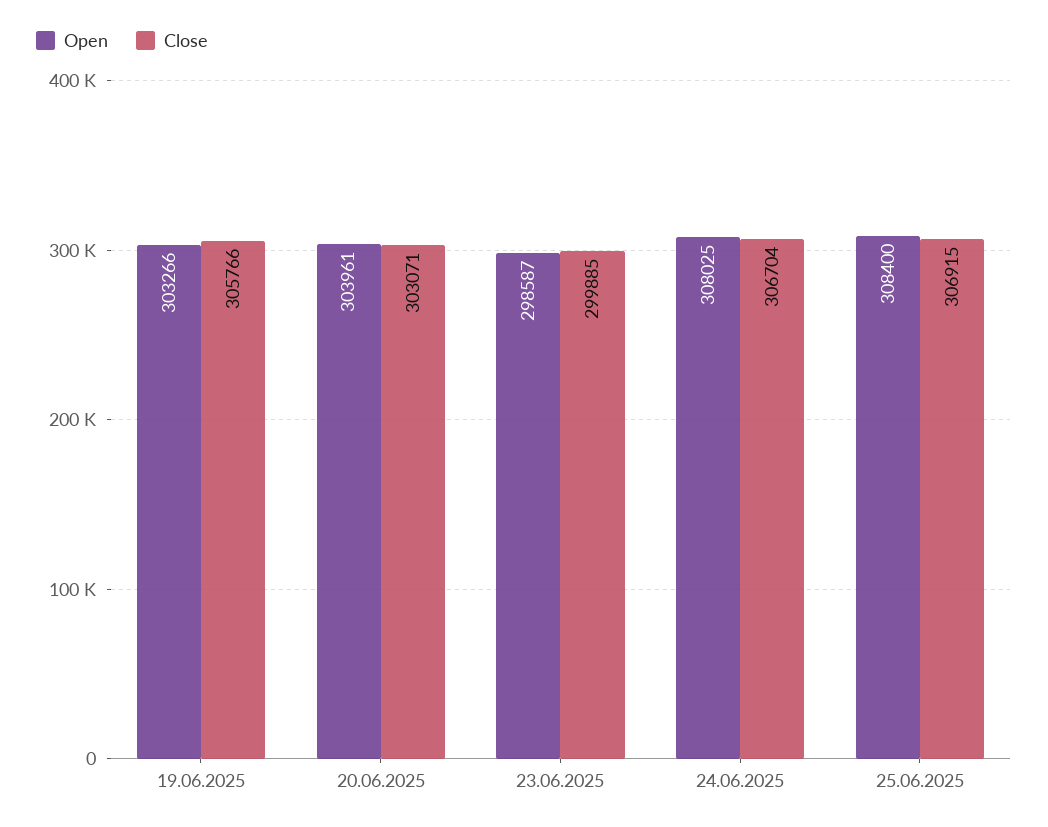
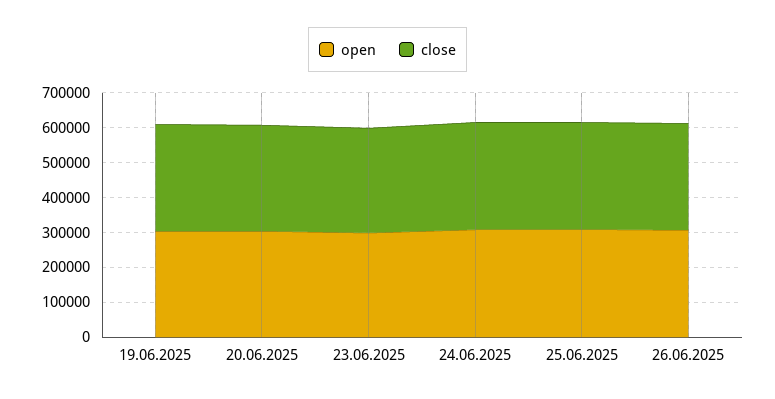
Open, 26.06.2025: none -> 300000
Close, 26.06.2025: none -> 300000

